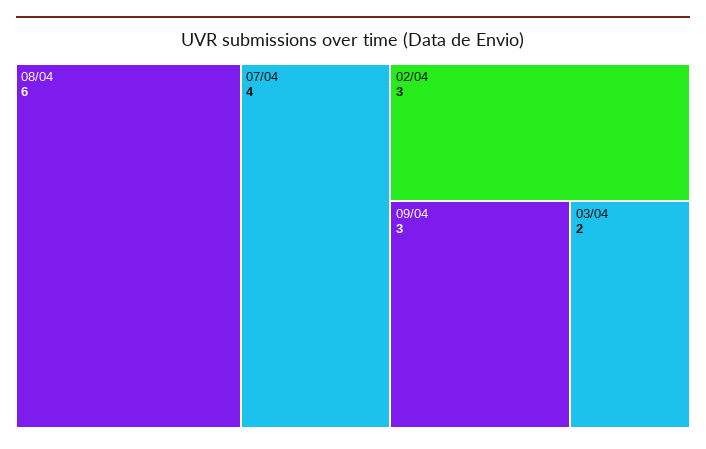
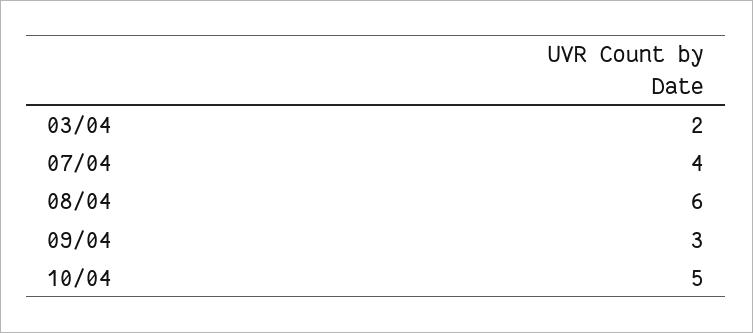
02/04: 3 -> none
10/04: none -> 5

